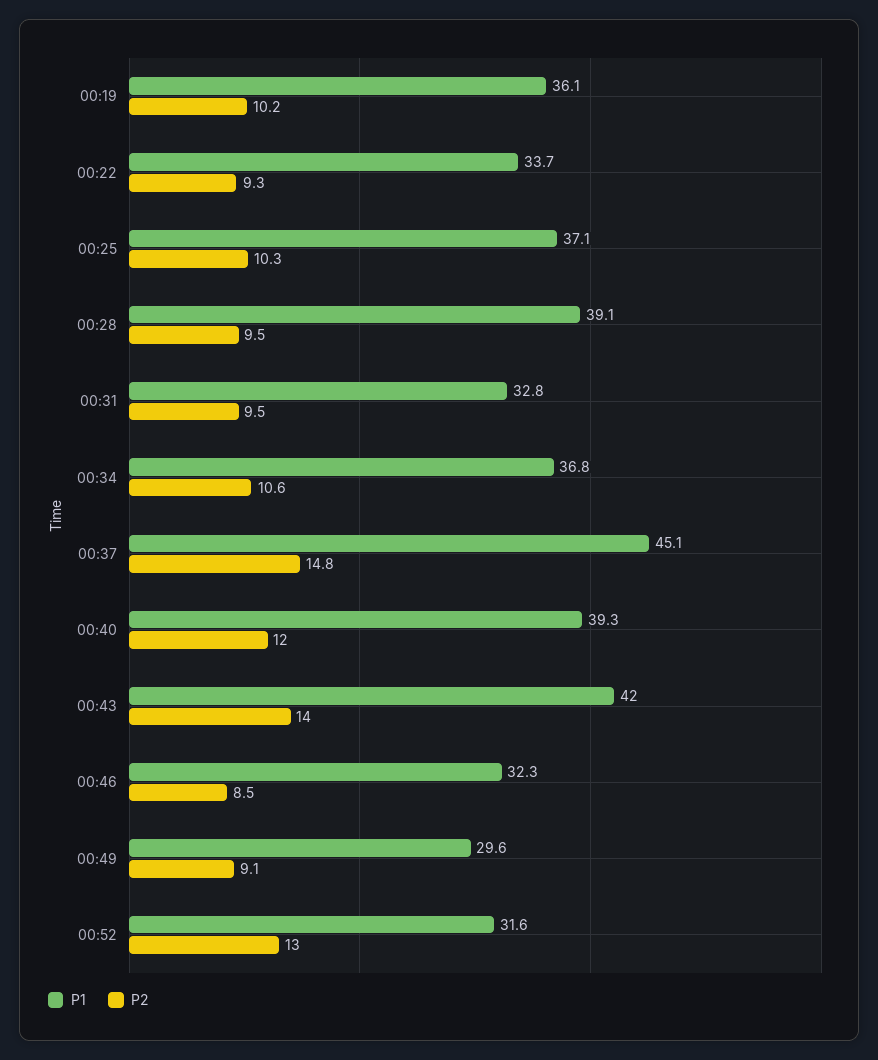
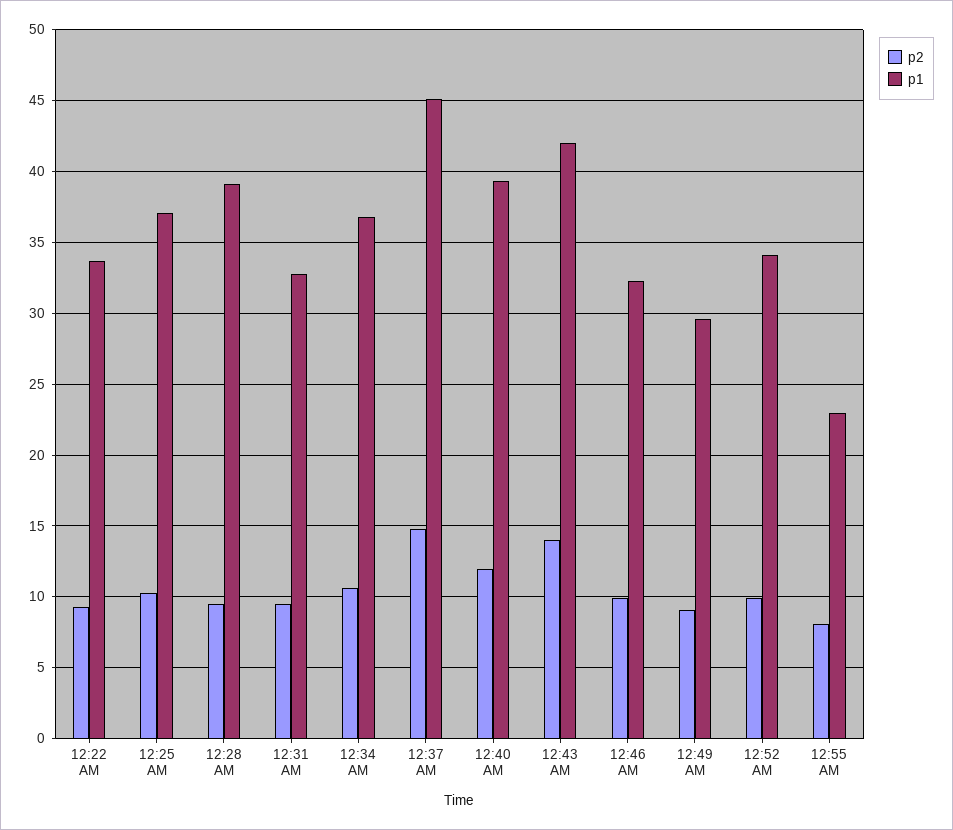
P1, 00:19: 36.1 -> none
P2, 00:19: 10.2 -> none
P2, 00:46: 8.5 -> 10
P1, 00:52: 31.6 -> 34
P2, 00:52: 13 -> 10
P2, 12:55 AM: none -> 8
P1, 12:55 AM: none -> 23

